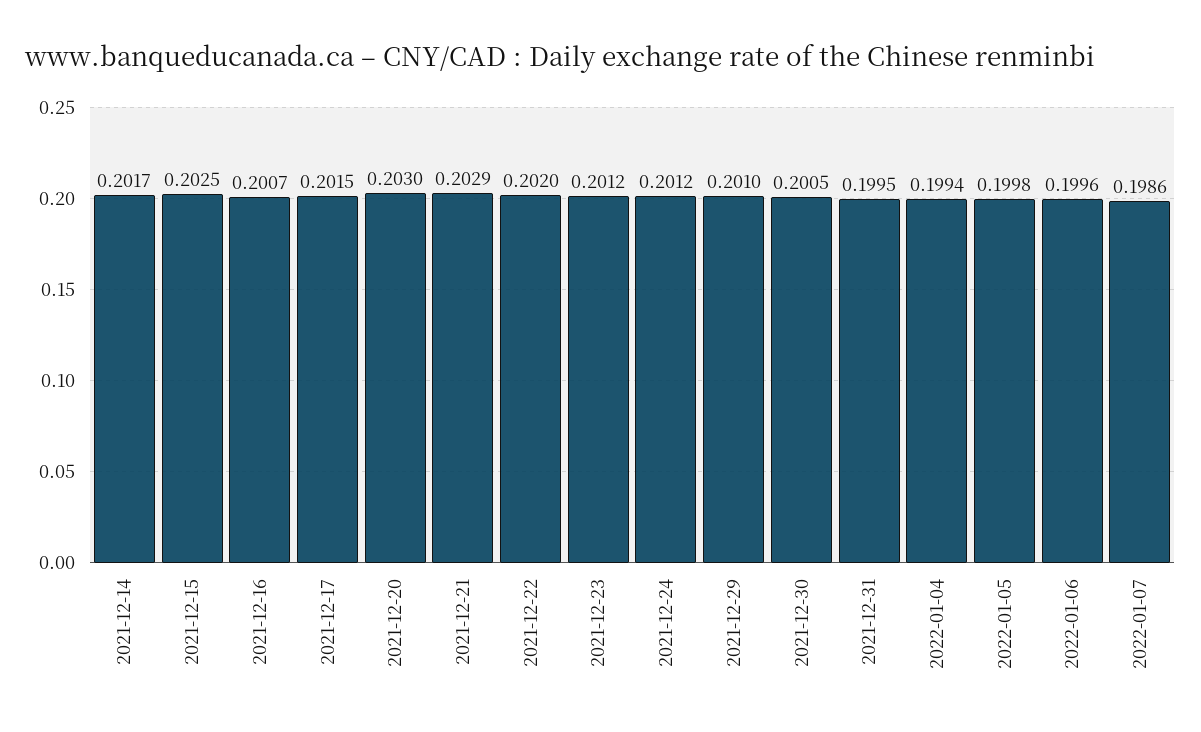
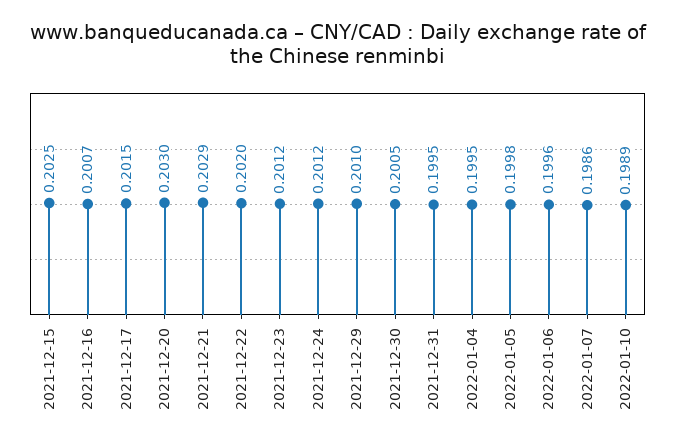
2021-12-14: 0.2017 -> none
2022-01-04: 0.1994 -> 0.1995
2022-01-10: none -> 0.1989

